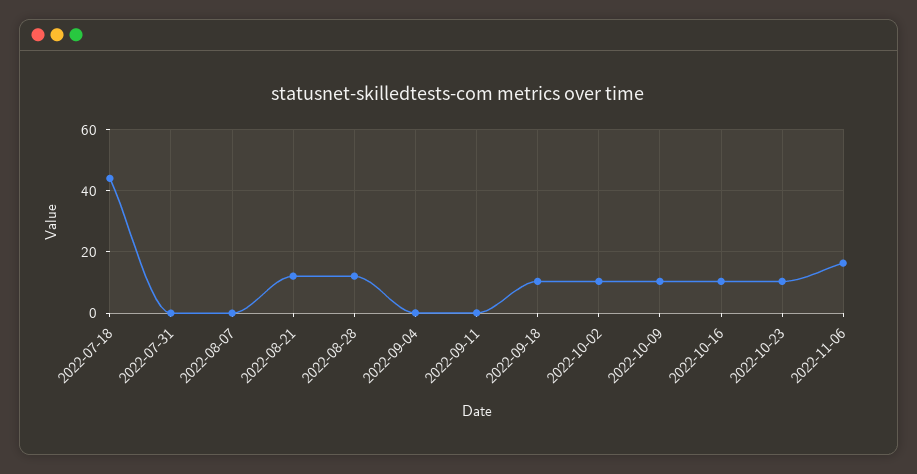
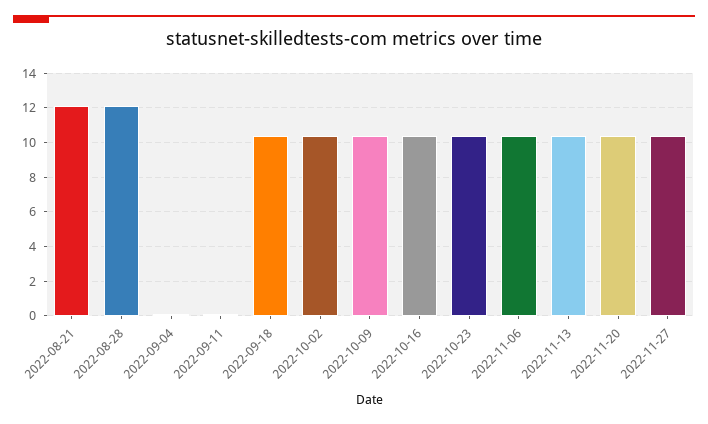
2022-07-18: 44 -> none
2022-07-31: 0 -> none
2022-08-07: 0 -> none
2022-11-06: 16 -> 10.5
2022-11-13: none -> 10.5
2022-11-20: none -> 10.5
2022-11-27: none -> 10.5

